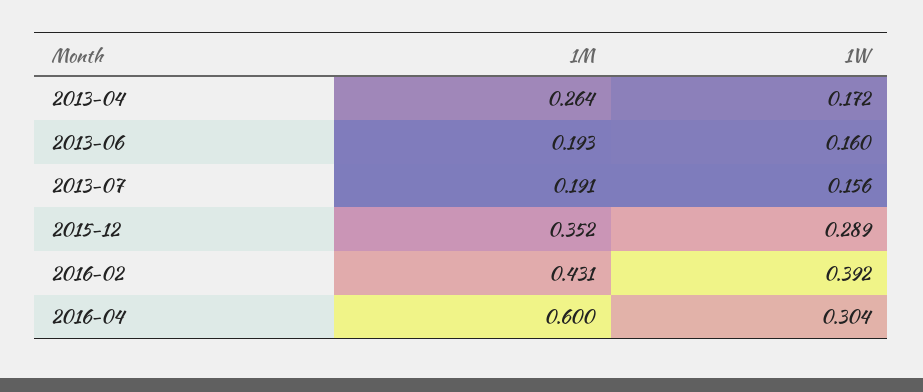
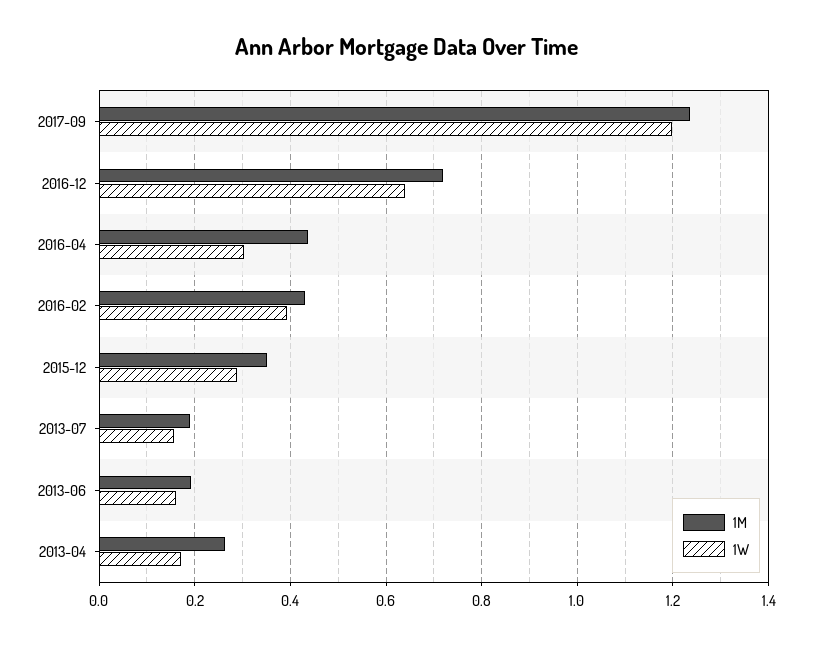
1M, 2016-04: 0.6 -> 0.44
1M, 2017-09: none -> 1.24
1W, 2017-09: none -> 1.2
1M, 2016-12: none -> 0.72
1W, 2016-12: none -> 0.64

